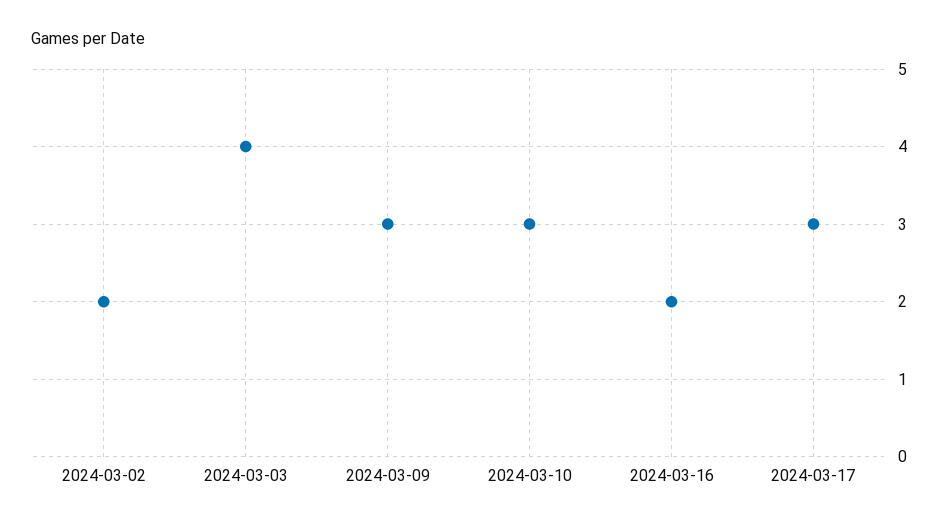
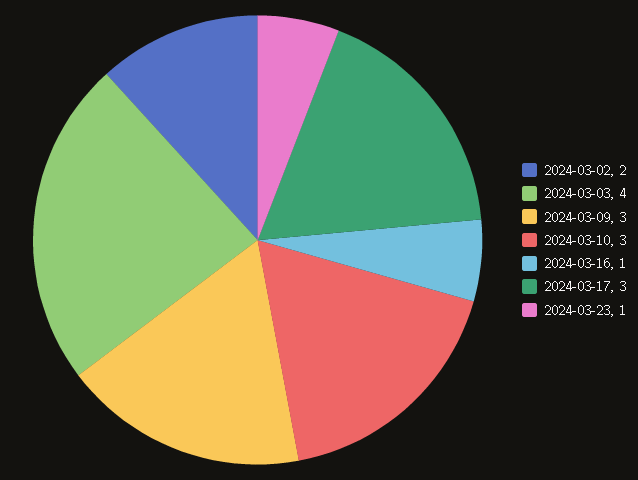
2024-03-16: 2 -> 1
2024-03-23: none -> 1

